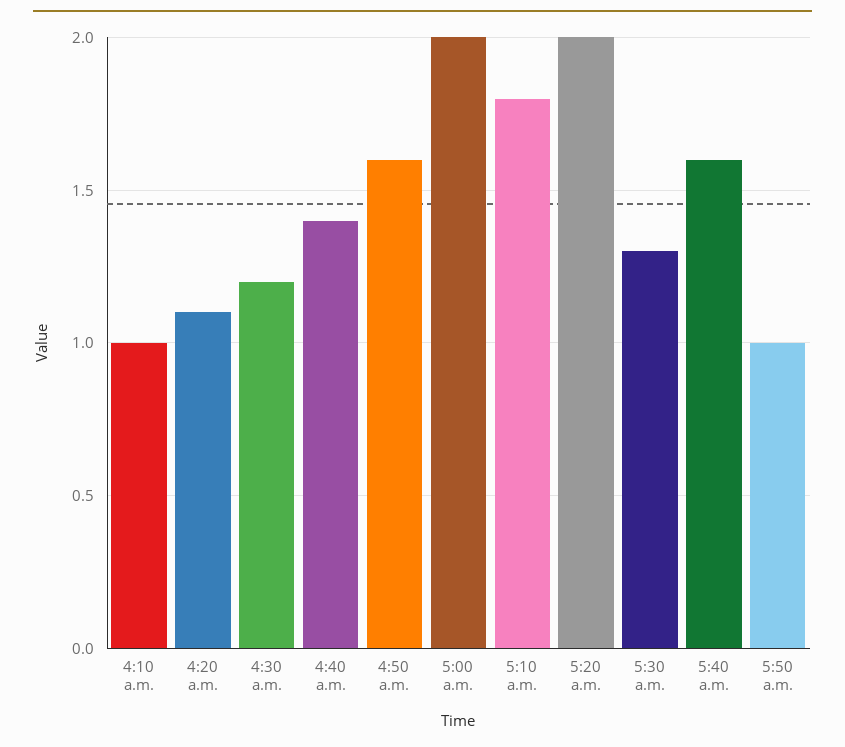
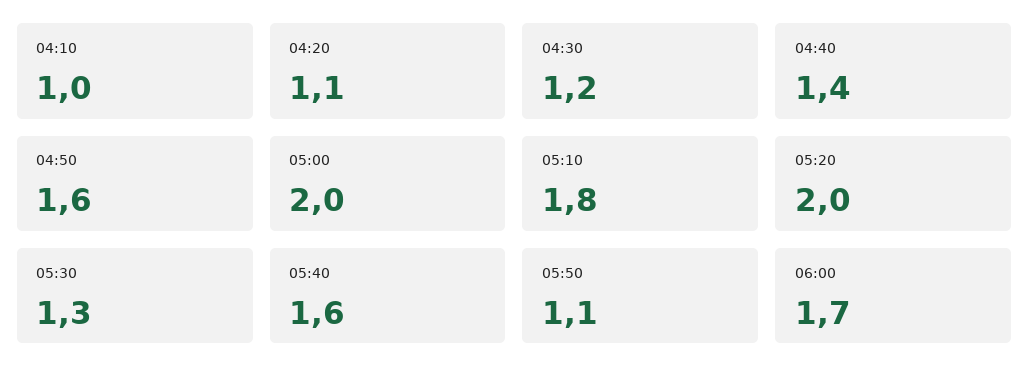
5:50 a.m.: 1 -> 1.1
06:00: none -> 1.7

